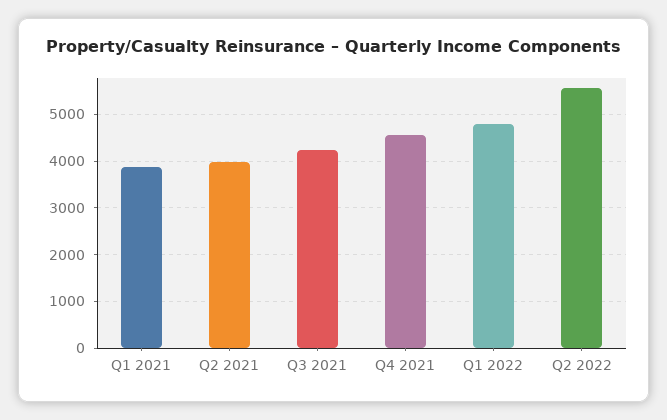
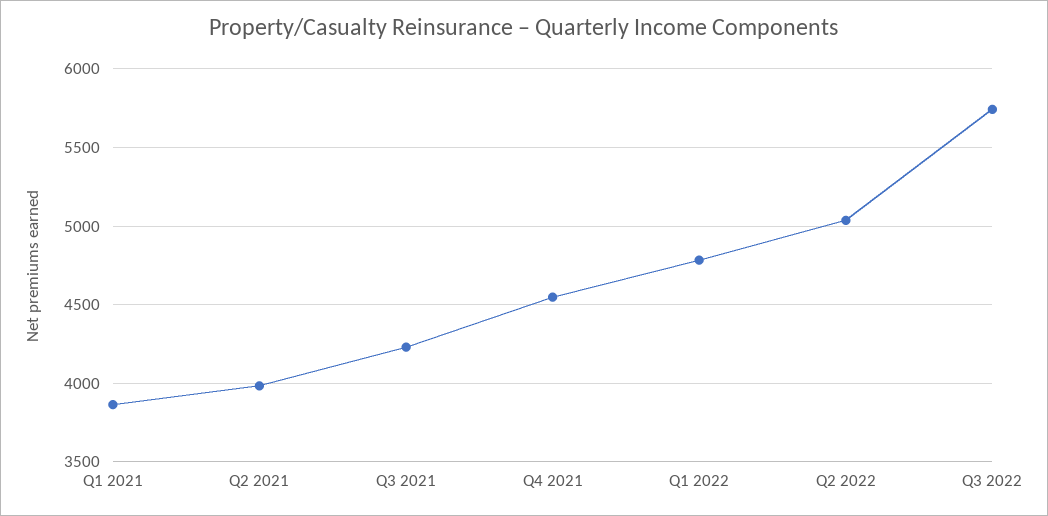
Q2 2022: 5600 -> 5050
Q3 2022: none -> 5750

